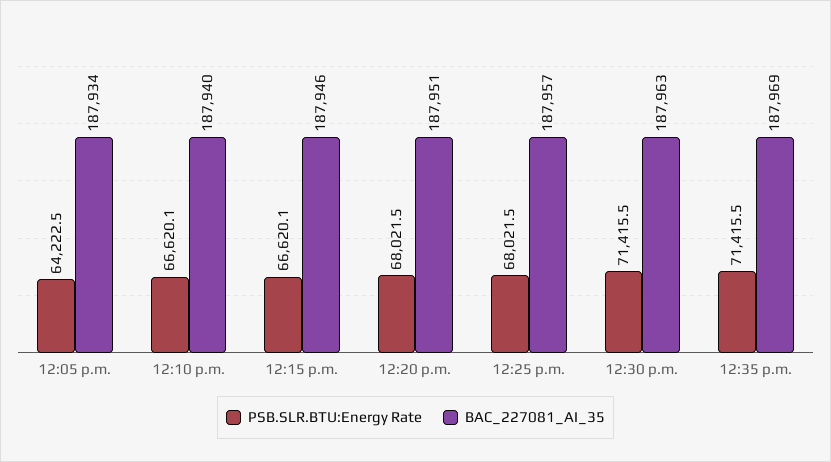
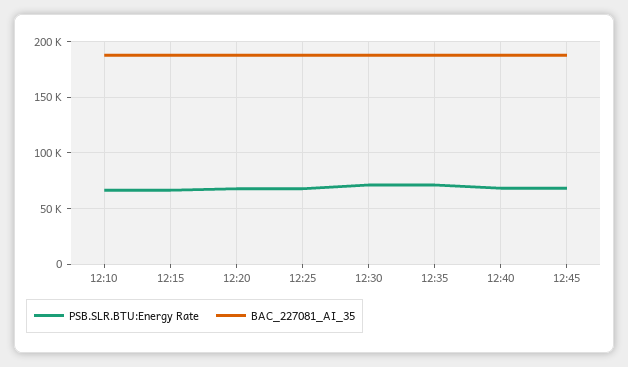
PSB.SLR.BTU:Energy Rate, 12:05 p.m.: 64222.5 -> none
BAC_227081_AI_35, 12:05 p.m.: 187934 -> none
PSB.SLR.BTU:Energy Rate, 12:40: none -> 70000
BAC_227081_AI_35, 12:40: none -> 190000
PSB.SLR.BTU:Energy Rate, 12:45: none -> 70000
BAC_227081_AI_35, 12:45: none -> 190000

